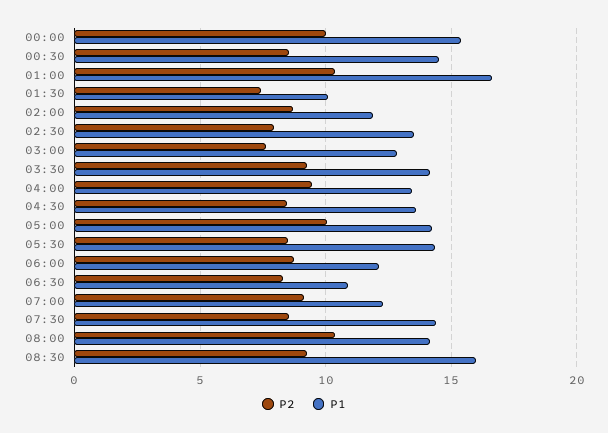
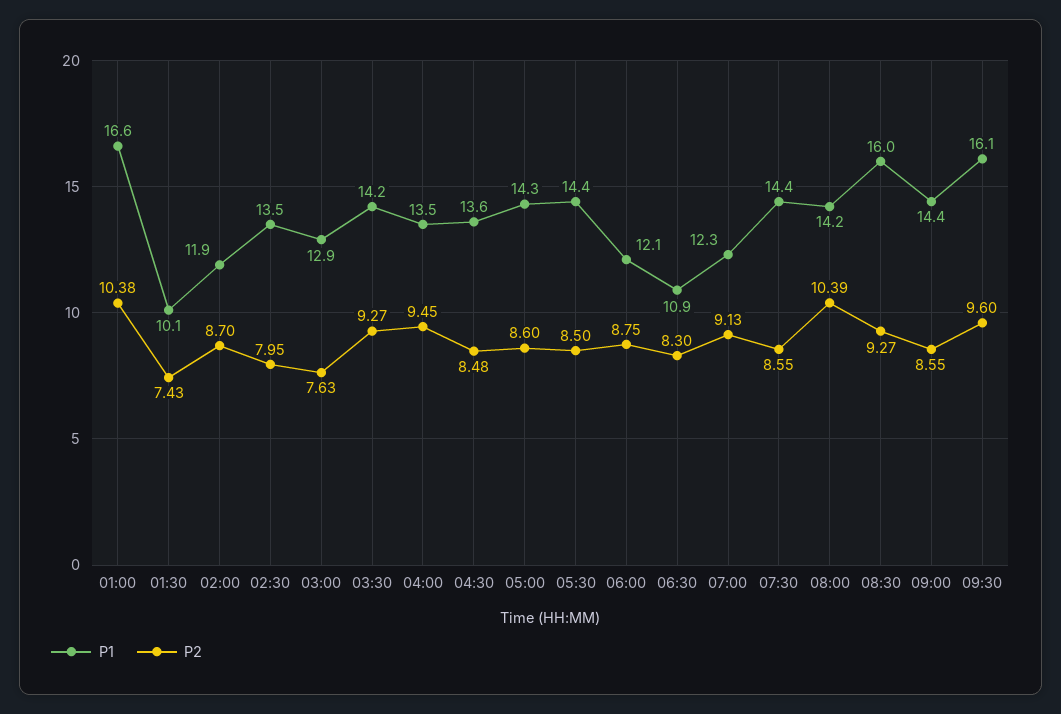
P2, 00:00: 10 -> none
P1, 00:00: 15.5 -> none
P2, 00:30: 8.5 -> none
P1, 00:30: 14.5 -> none
P2, 05:00: 10 -> 8.6
P1, 09:00: none -> 14.4
P2, 09:00: none -> 8.55
P1, 09:30: none -> 16.1
P2, 09:30: none -> 9.6

